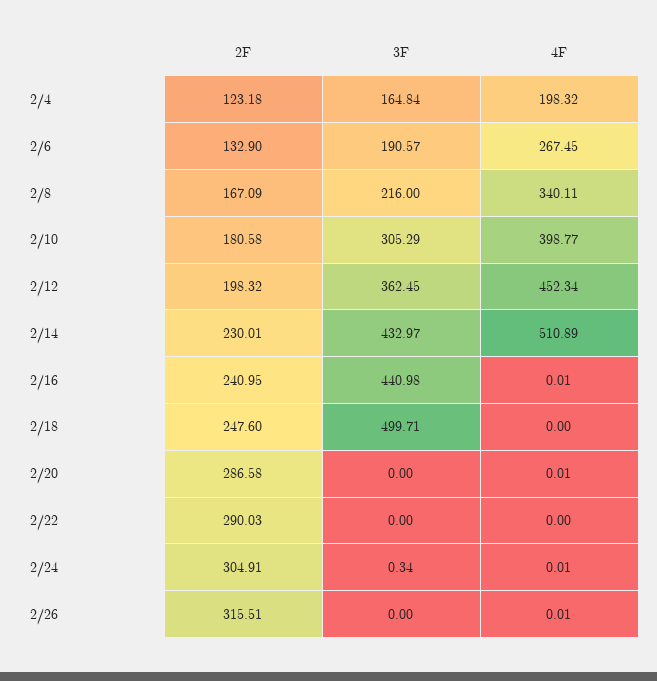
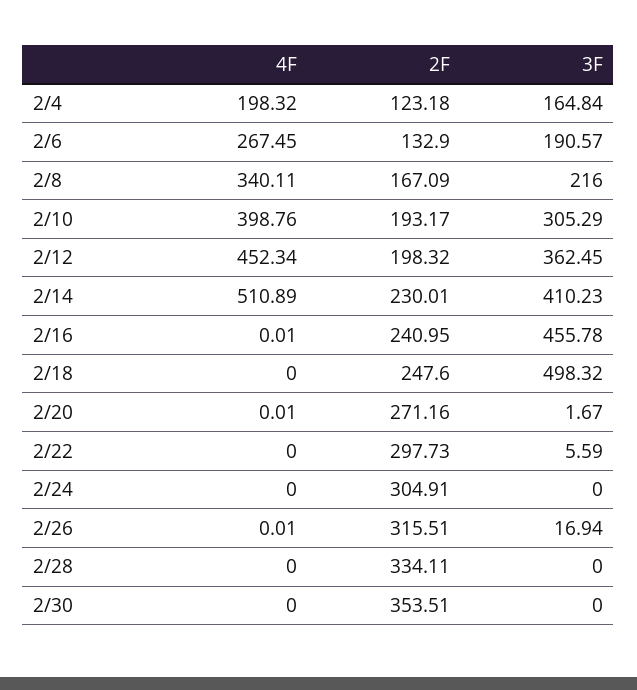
2F, 2/10: 180.58 -> 193.17
4F, 2/10: 398.77 -> 398.76
3F, 2/14: 432.97 -> 410.23
3F, 2/16: 440.98 -> 455.78
3F, 2/18: 499.71 -> 498.32
2F, 2/20: 286.58 -> 271.16
3F, 2/20: 0 -> 1.67
2F, 2/22: 290.03 -> 297.73
3F, 2/22: 0 -> 5.59
3F, 2/24: 0.34 -> 0
4F, 2/24: 0.01 -> 0
3F, 2/26: 0 -> 16.94
4F, 2/28: none -> 0
2F, 2/28: none -> 334.11
3F, 2/28: none -> 0
4F, 2/30: none -> 0
2F, 2/30: none -> 353.51
3F, 2/30: none -> 0

